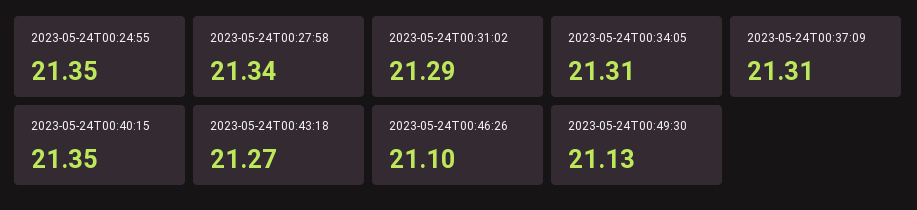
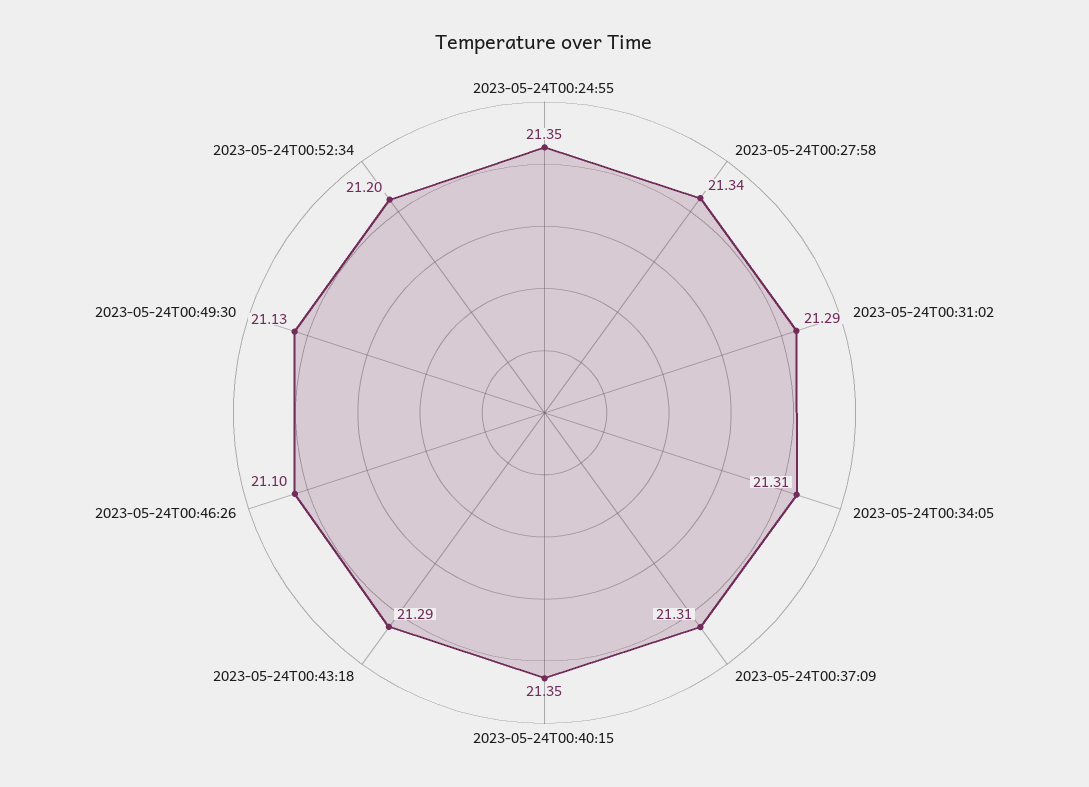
2023-05-24T00:43:18: 21.27 -> 21.29
2023-05-24T00:52:34: none -> 21.2

